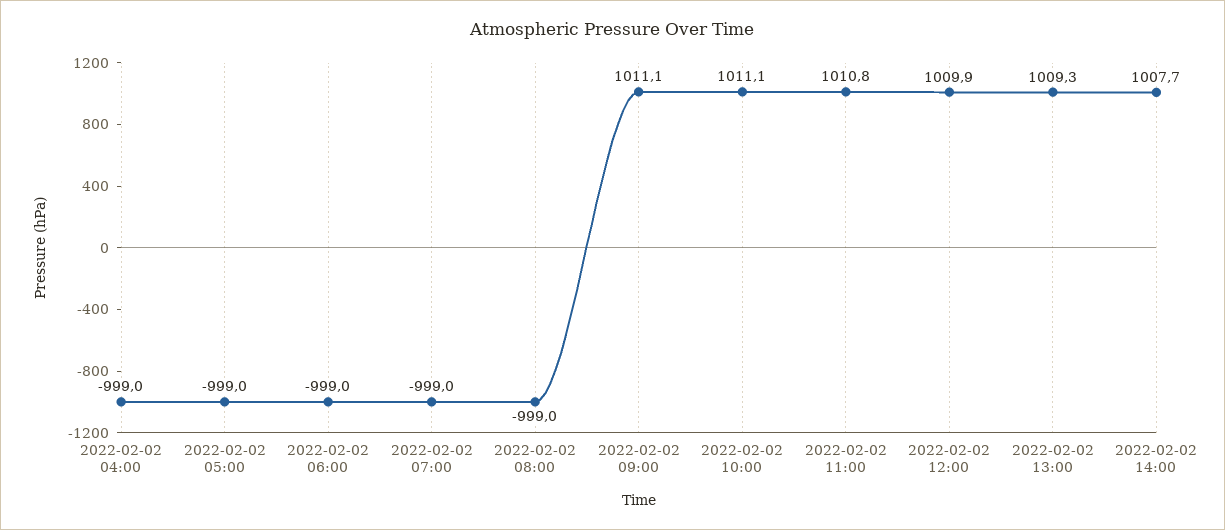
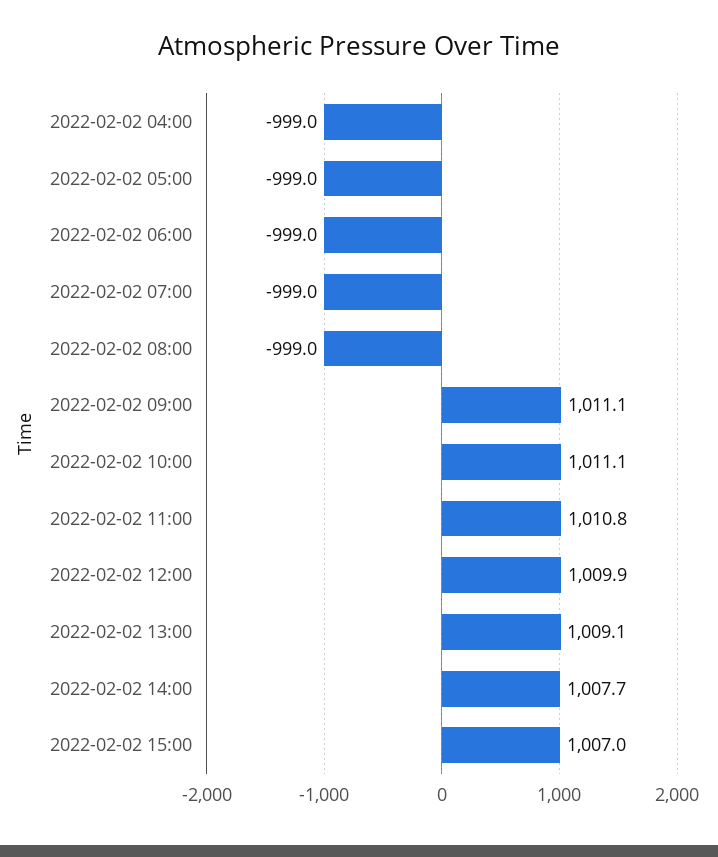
2022-02-02 13:00: 1009.3 -> 1009.1
2022-02-02 15:00: none -> 1007

